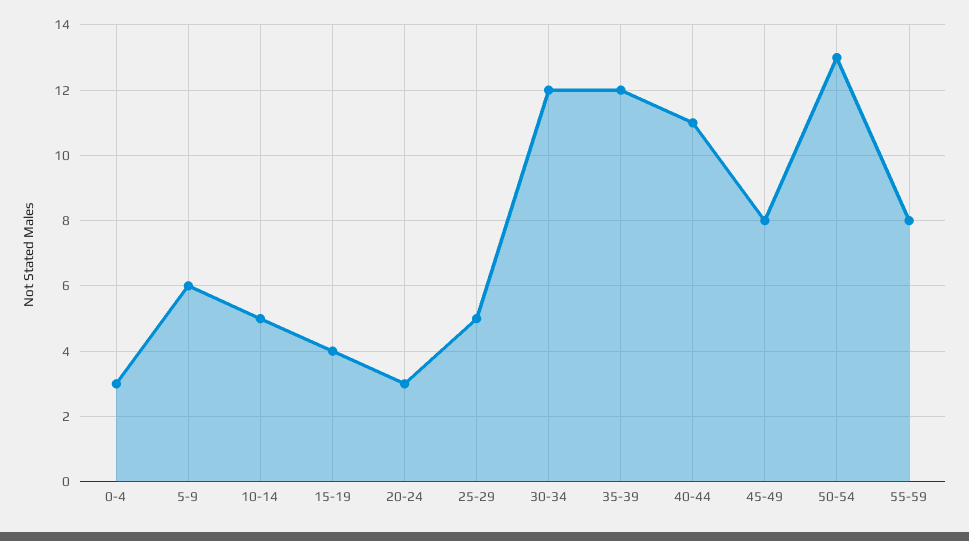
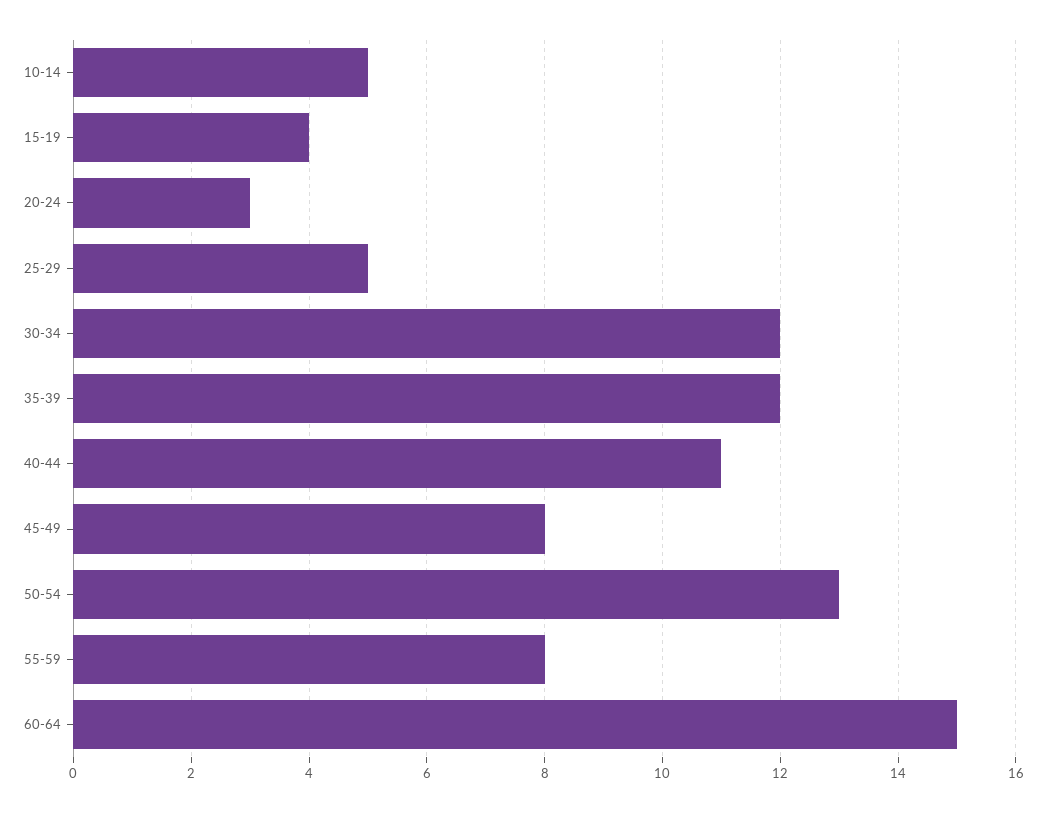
0-4: 3 -> none
5-9: 6 -> none
60-64: none -> 15

